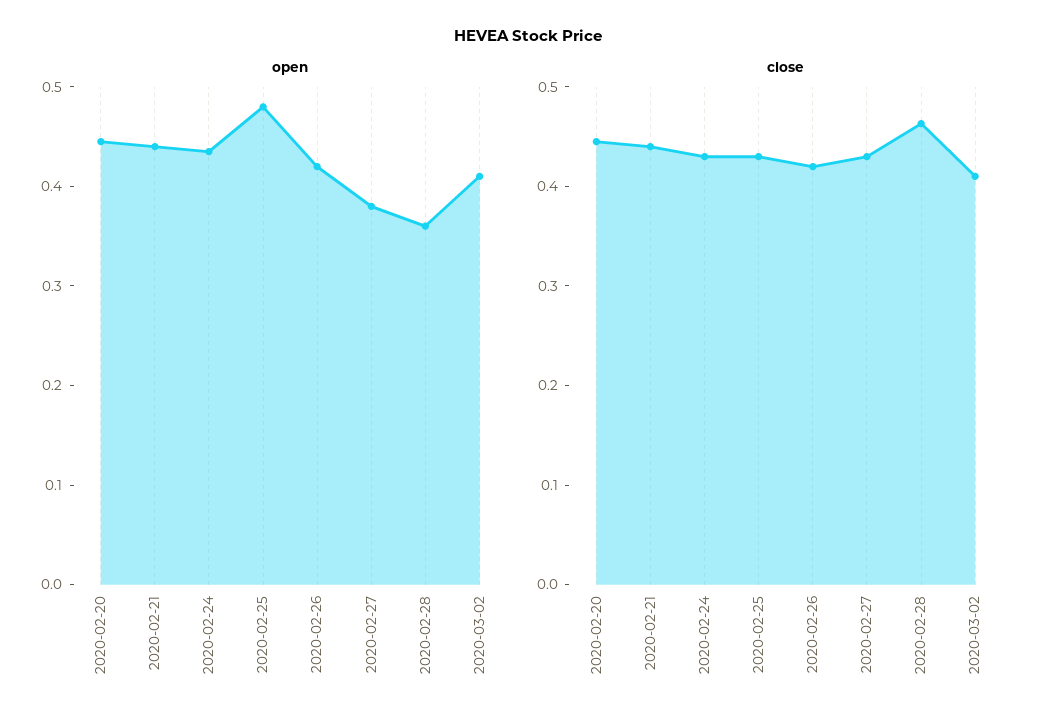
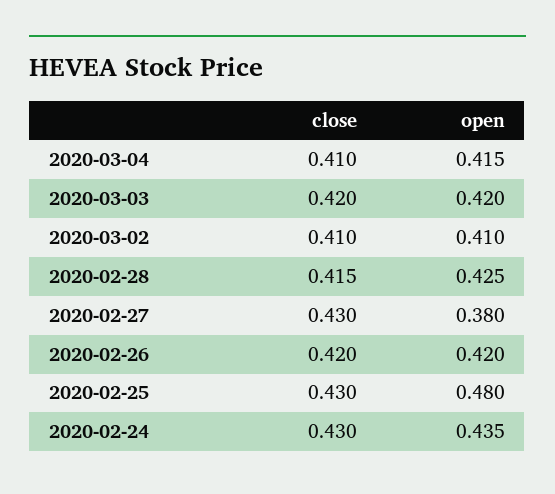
open, 2020-02-20: 0.44 -> none
open, 2020-02-21: 0.44 -> none
open, 2020-02-28: 0.36 -> 0.425
close, 2020-02-20: 0.44 -> none
close, 2020-02-21: 0.44 -> none
close, 2020-02-28: 0.46 -> 0.415
close, 2020-03-04: none -> 0.41
open, 2020-03-04: none -> 0.415
close, 2020-03-03: none -> 0.42
open, 2020-03-03: none -> 0.42

